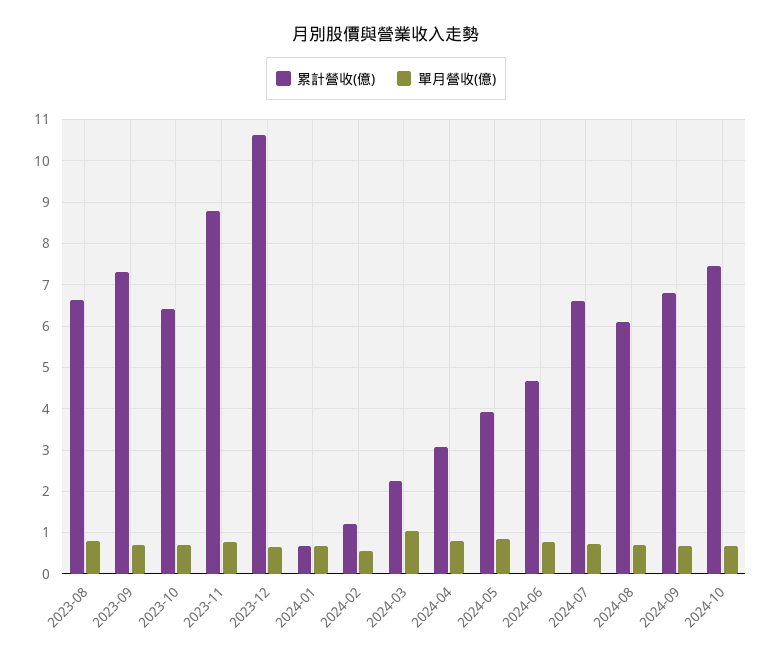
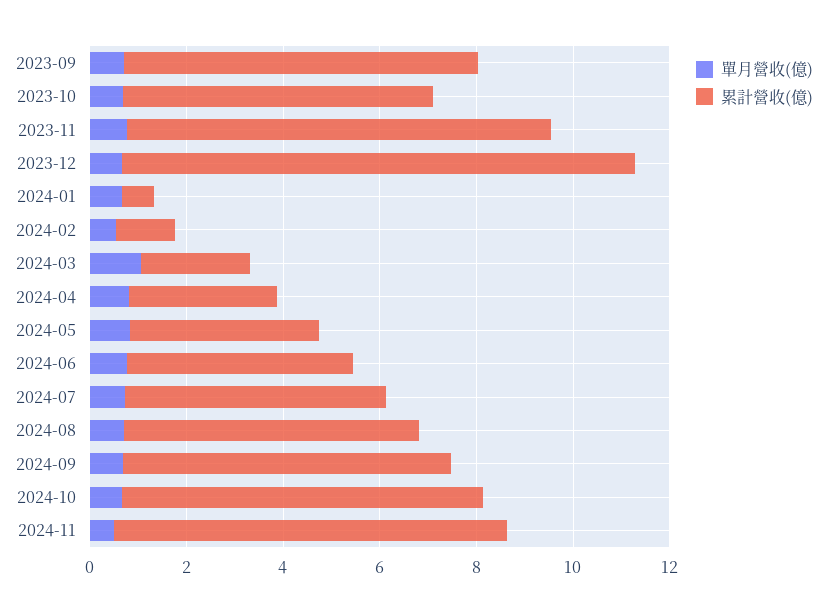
累計營收(億), 2023-08: 6.6 -> none
單月營收(億), 2023-08: 0.8 -> none
累計營收(億), 2024-07: 6.6 -> 5.5
單月營收(億), 2024-11: none -> 0.5
累計營收(億), 2024-11: none -> 8

